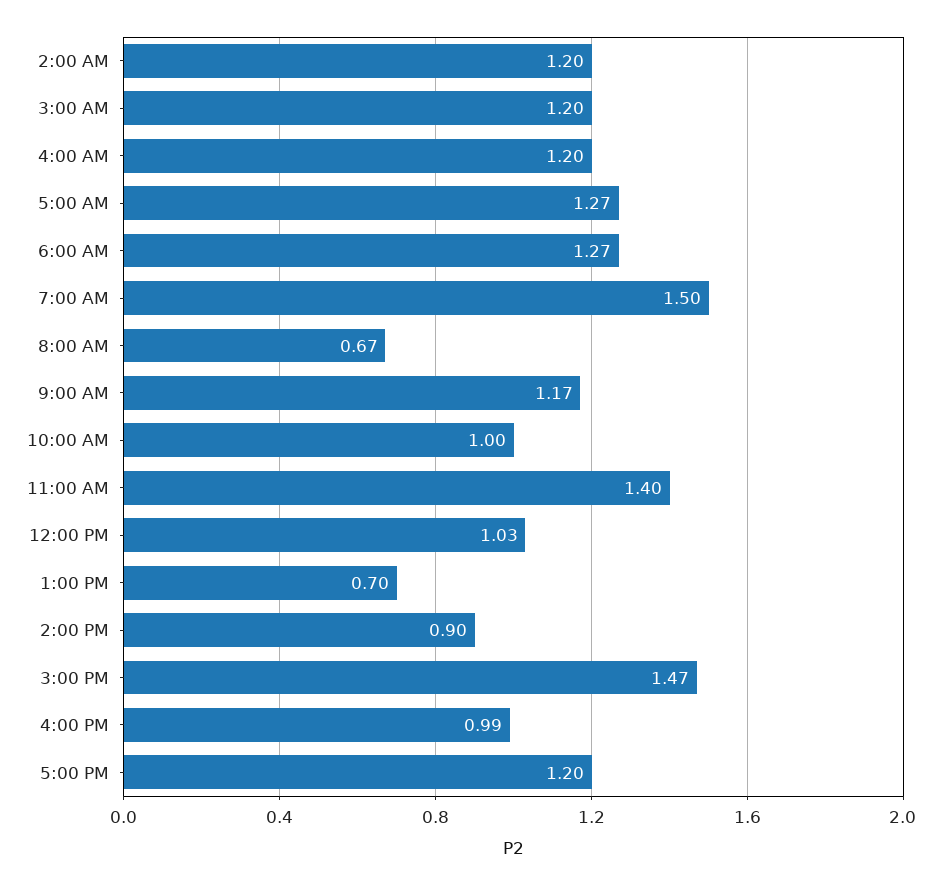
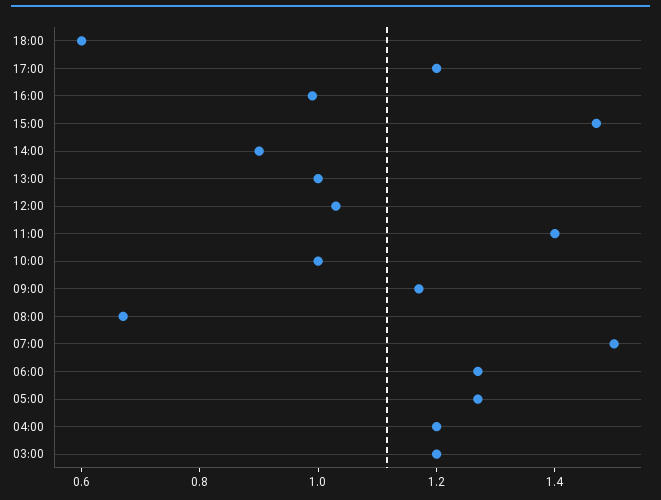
2:00 AM: 1.2 -> none
1:00 PM: 0.7 -> 1
18:00: none -> 0.6

